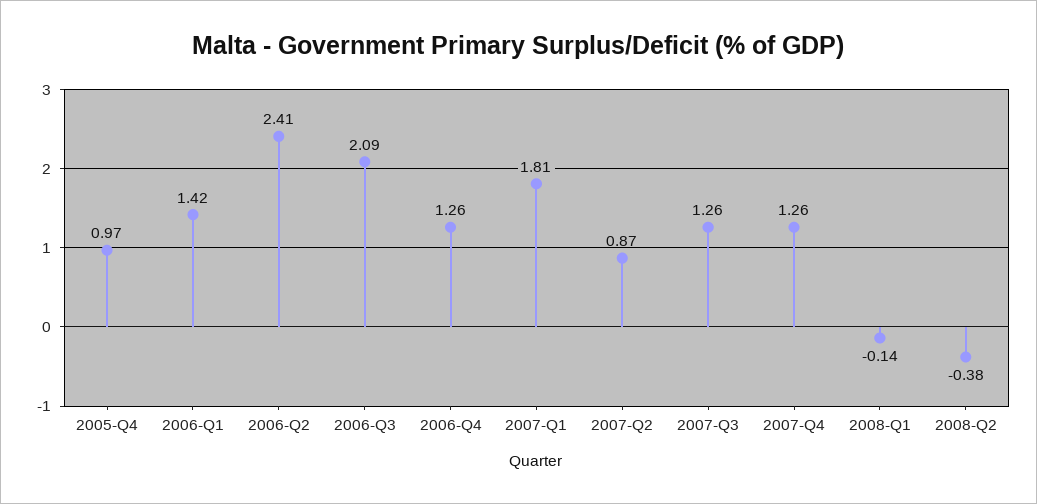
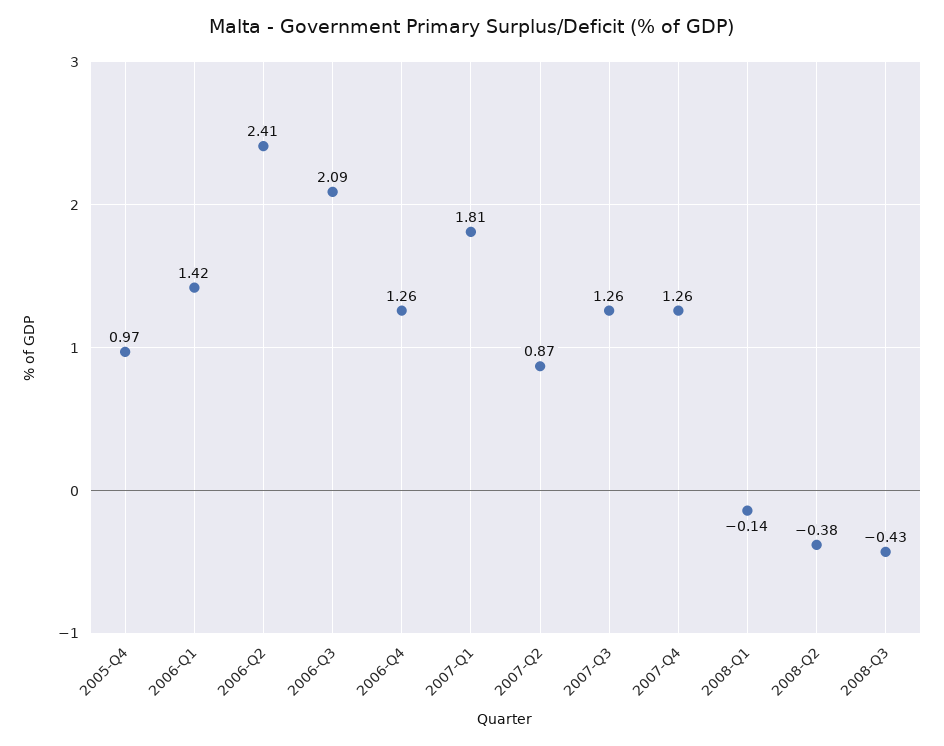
2008-Q3: none -> -0.43

